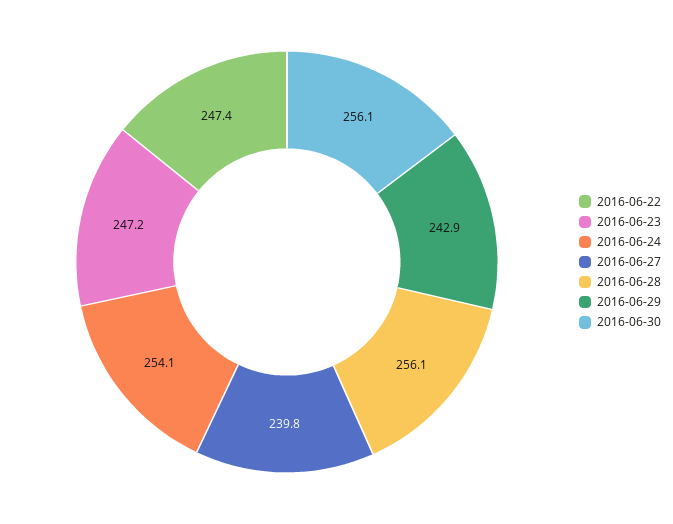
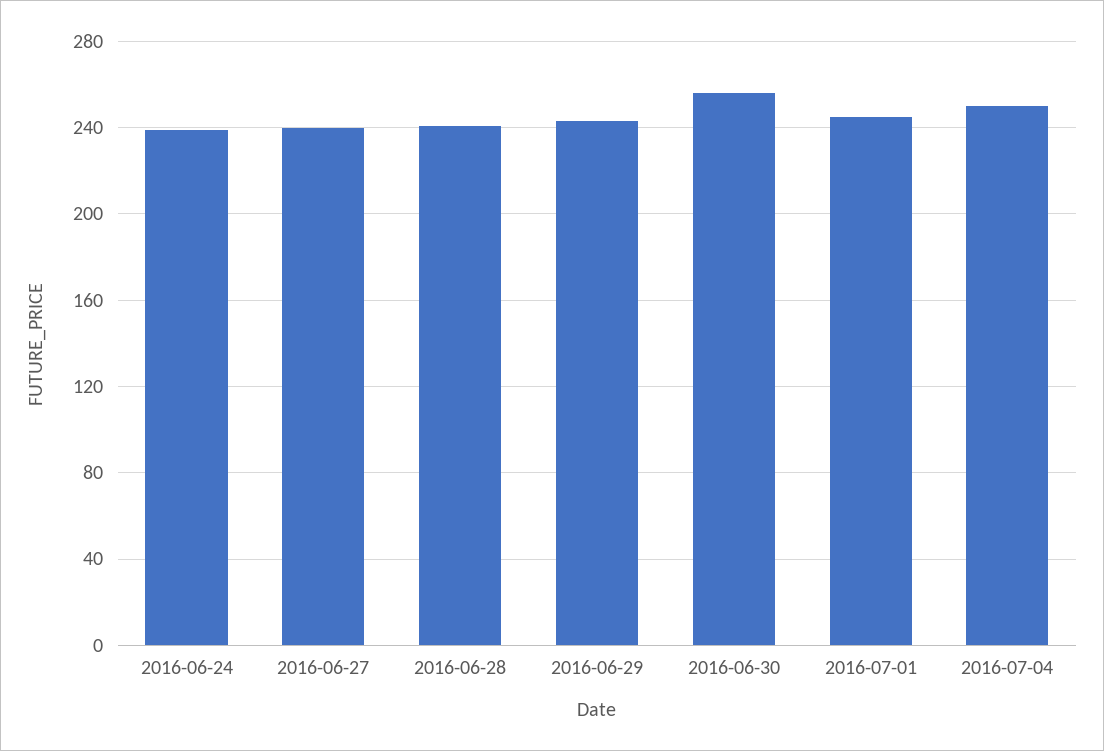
2016-06-22: 247.4 -> none
2016-06-23: 247.2 -> none
2016-06-24: 254.1 -> 240
2016-06-28: 256.1 -> 240
2016-07-01: none -> 245
2016-07-04: none -> 250

